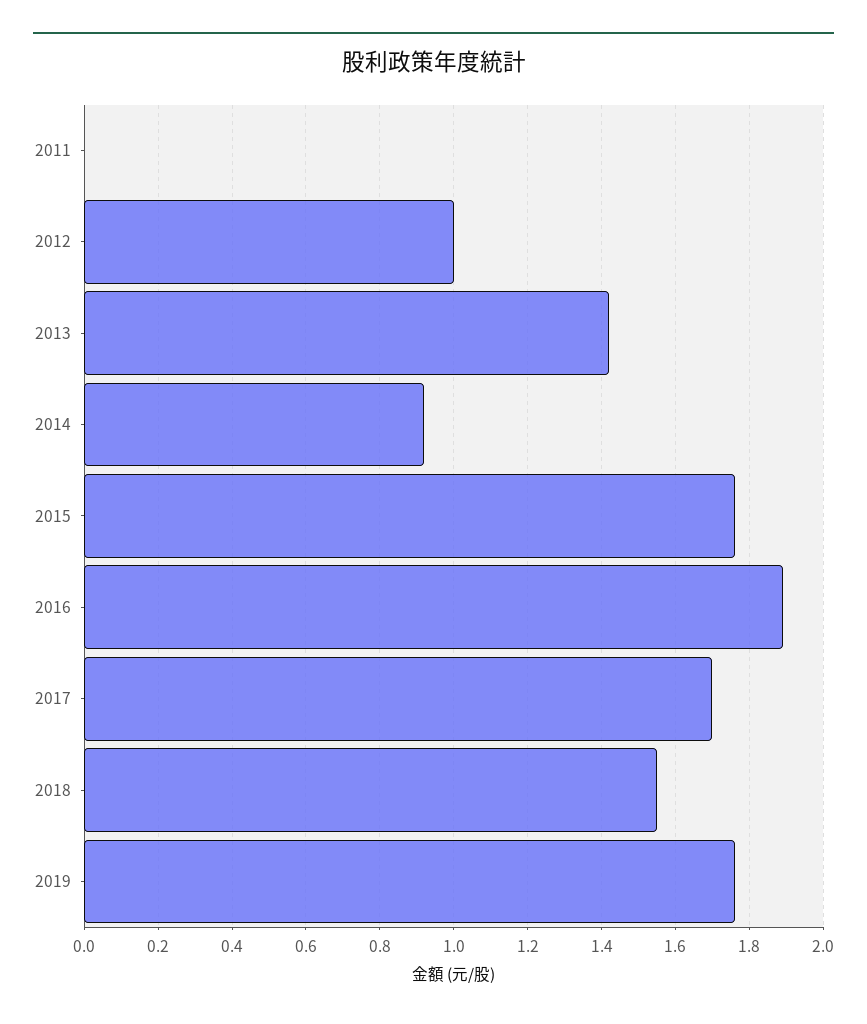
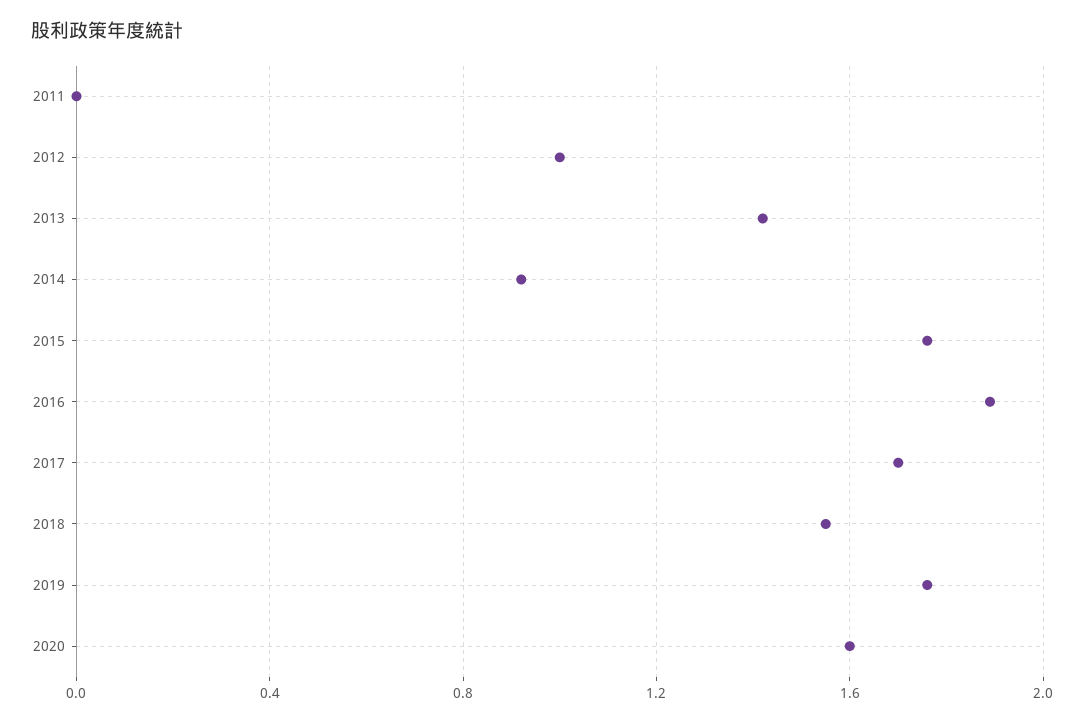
2020: none -> 1.6

